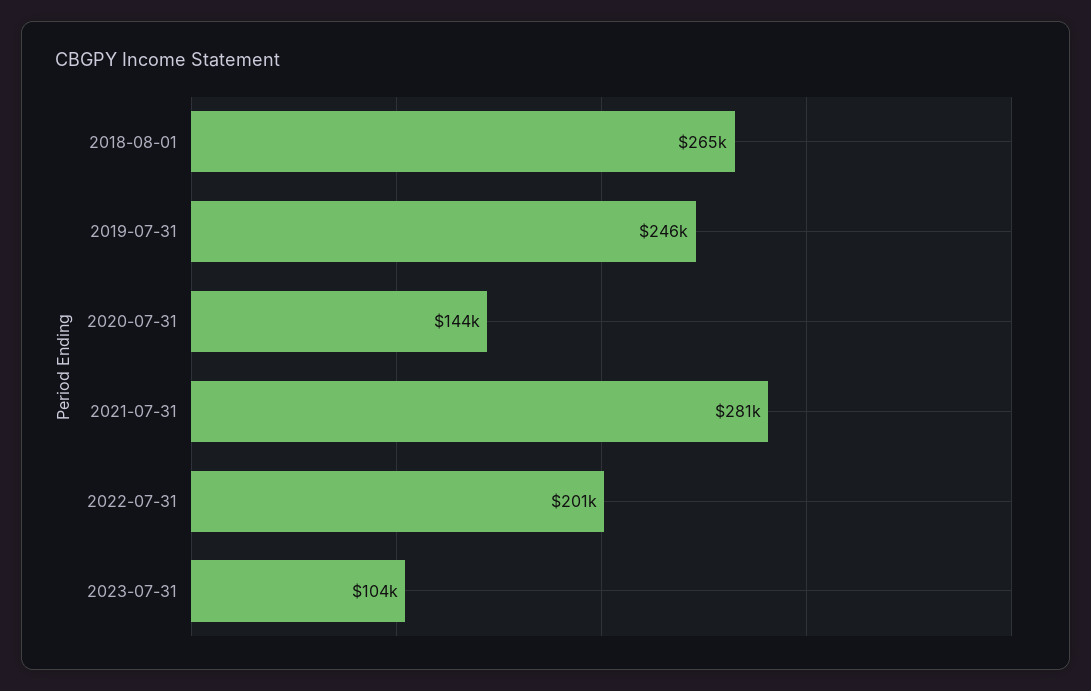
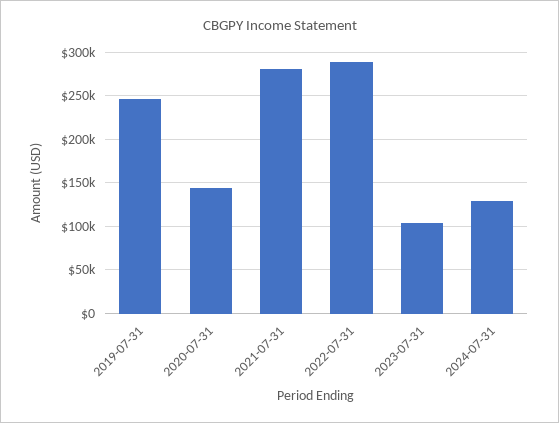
2018-08-01: 265000 -> none
2022-07-31: 201000 -> 290000
2024-07-31: none -> 130000

